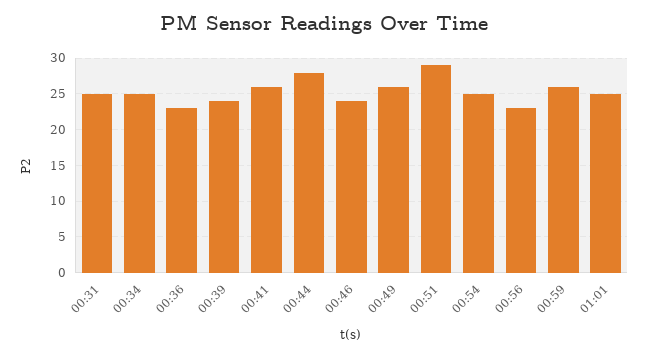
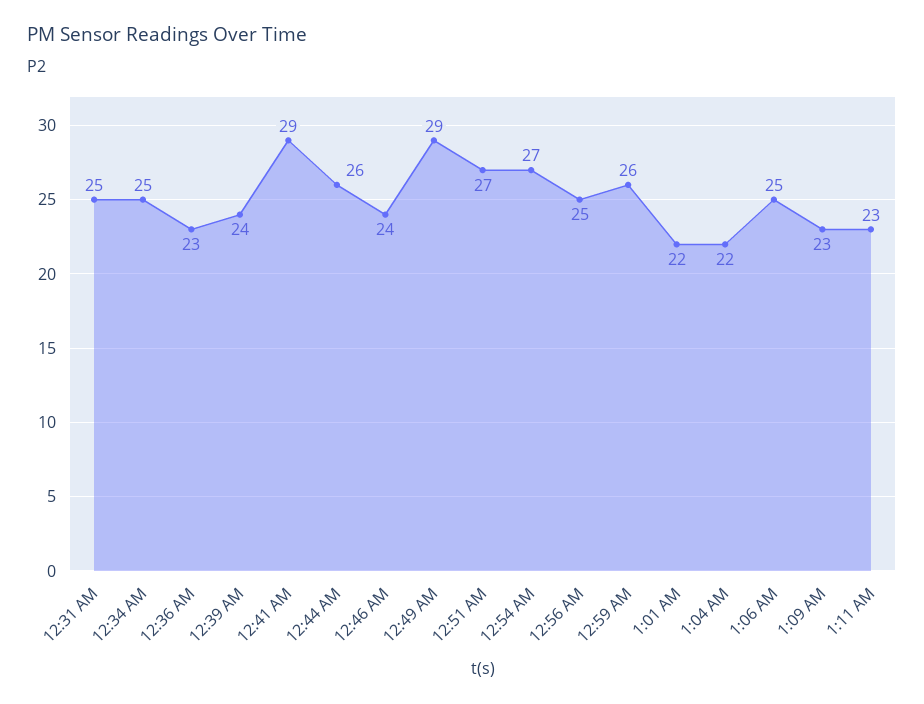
00:41: 26 -> 29
00:44: 28 -> 26
00:49: 26 -> 29
00:51: 29 -> 27
00:54: 25 -> 27
00:56: 23 -> 25
01:01: 25 -> 22
1:04 AM: none -> 22
1:06 AM: none -> 25
1:09 AM: none -> 23
1:11 AM: none -> 23

